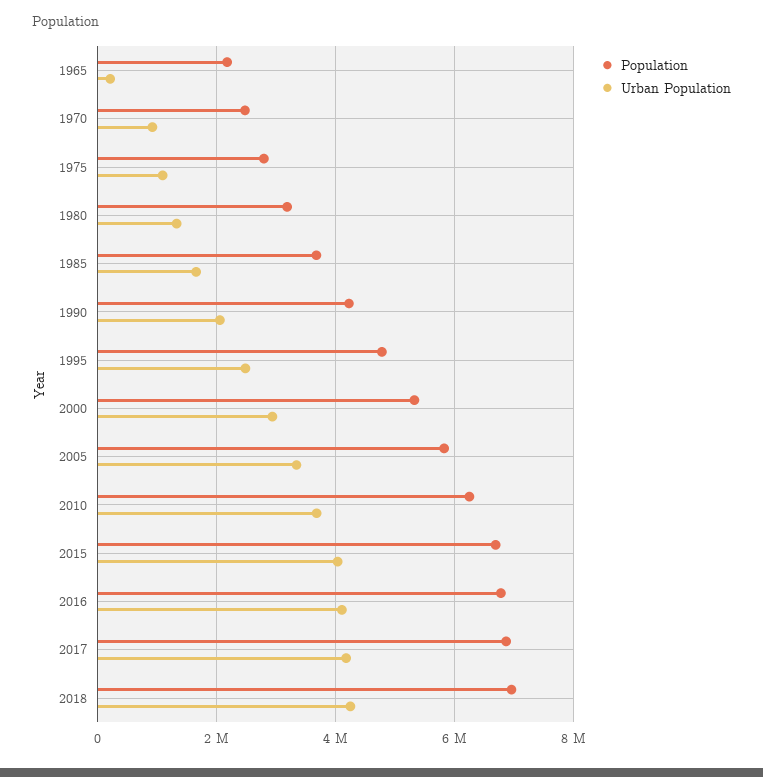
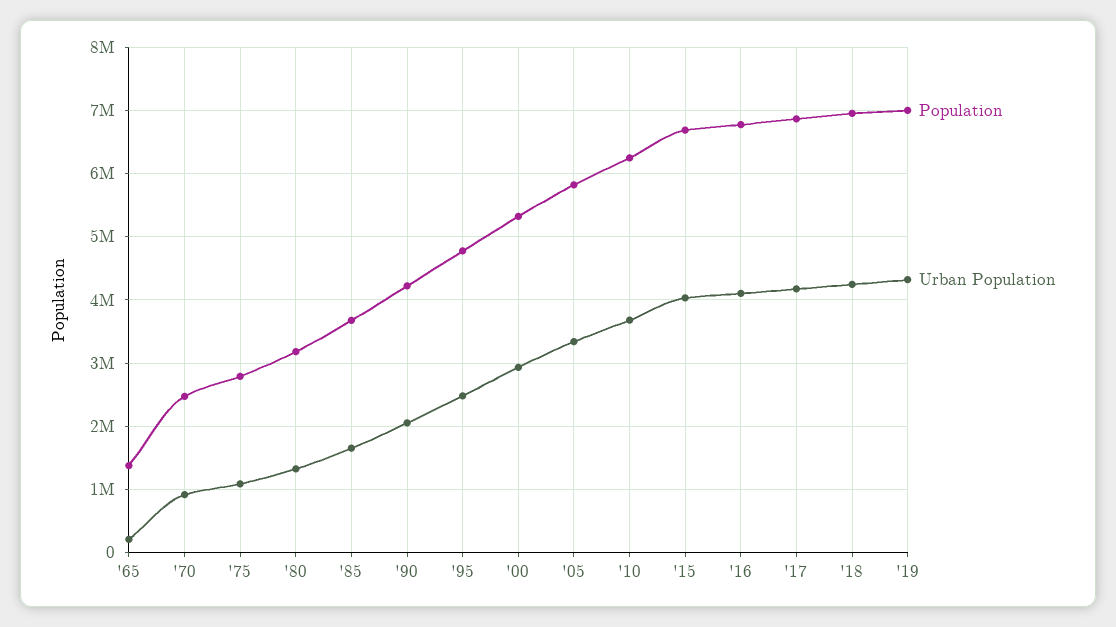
Population, 1965: 2200000 -> 1400000
Population, '19: none -> 7000000
Urban Population, '19: none -> 4300000

